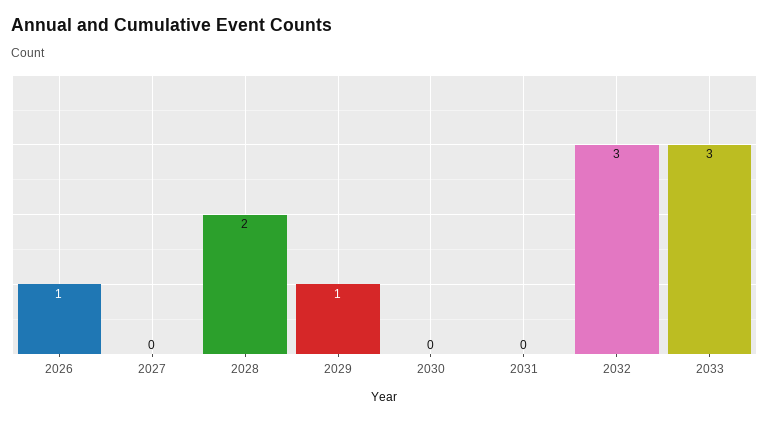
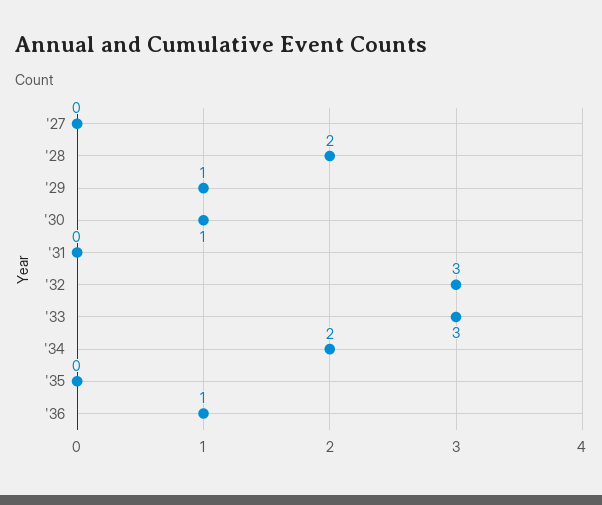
2026: 1 -> none
2030: 0 -> 1
'34: none -> 2
'35: none -> 0
'36: none -> 1

